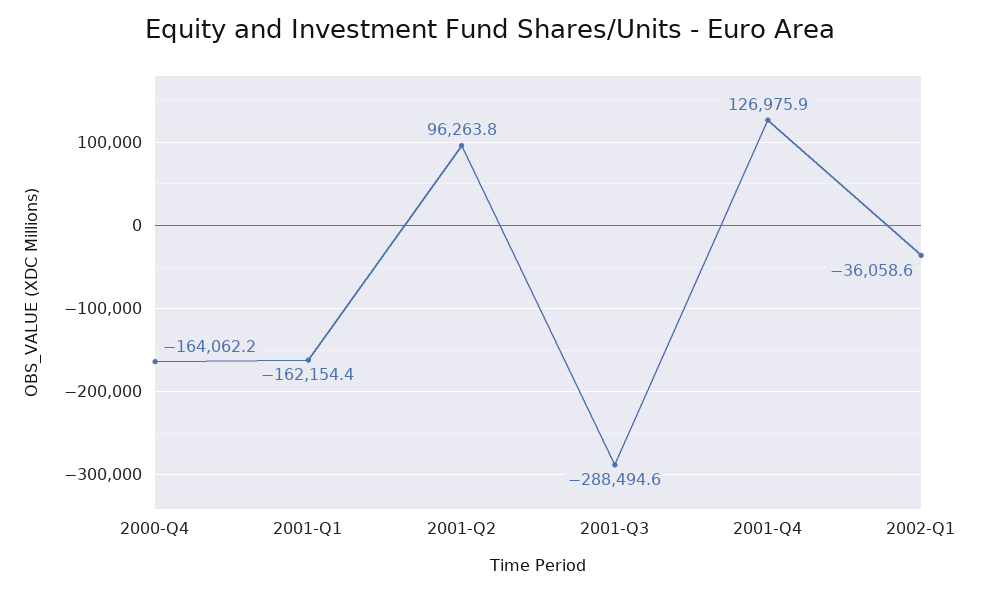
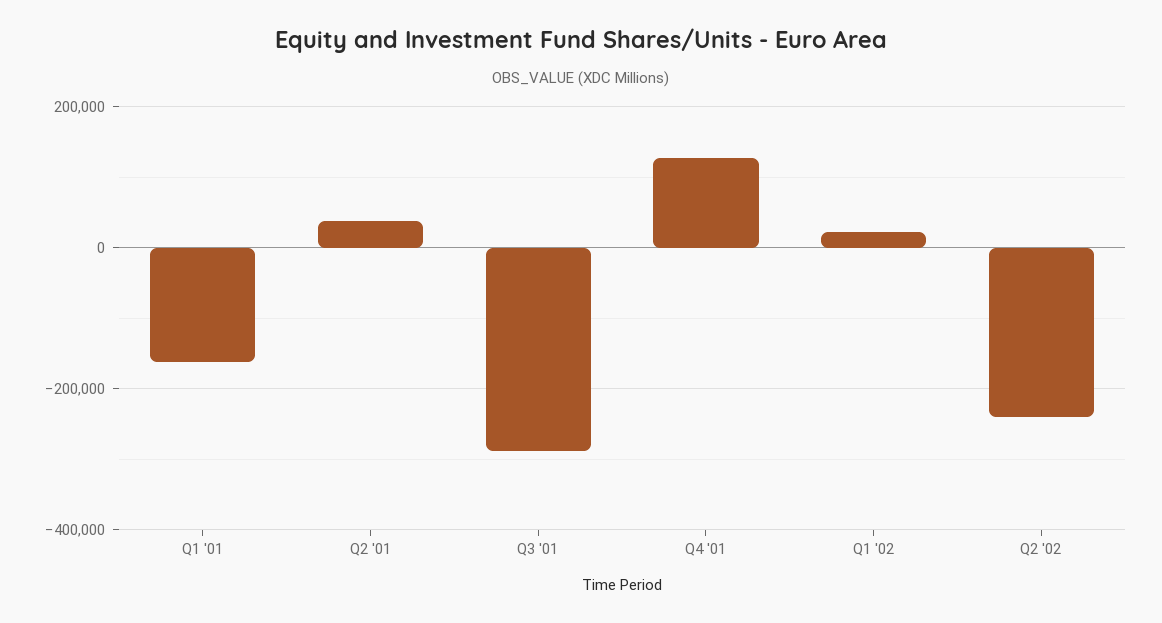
2000-Q4: -164062.2 -> none
2001-Q2: 96263.8 -> 40000
2002-Q1: -36058.6 -> 20000
Q2 '02: none -> -240000

